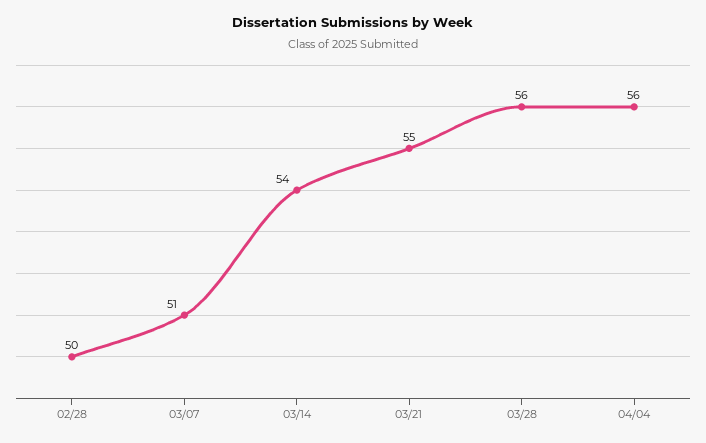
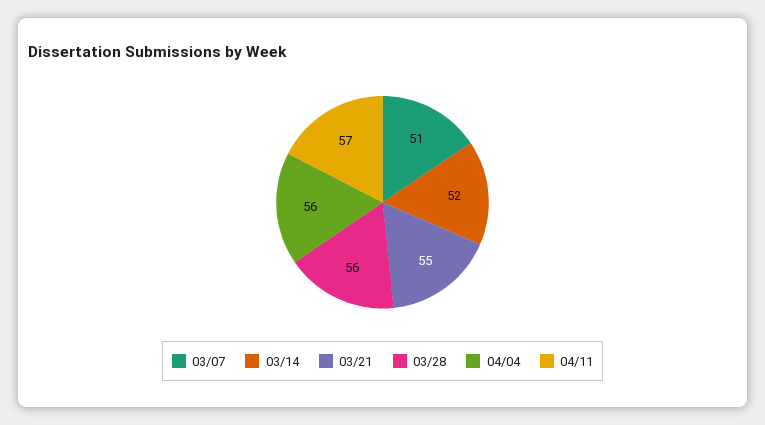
02/28: 50 -> none
03/14: 54 -> 52
04/11: none -> 57

